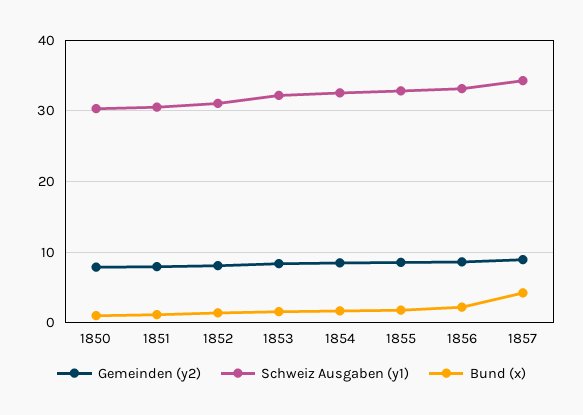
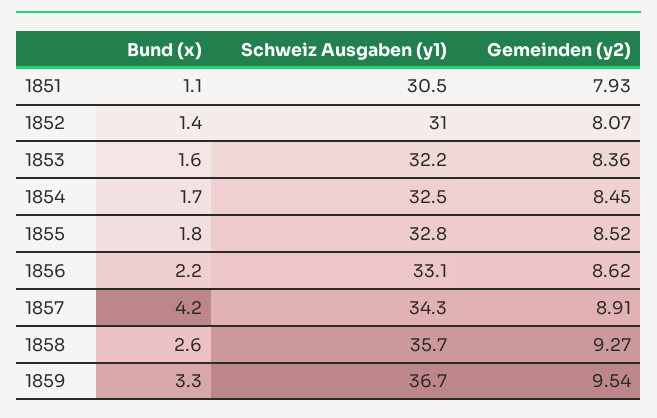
Gemeinden (y2), 1850: 8 -> none
Schweiz Ausgaben (y1), 1850: 30 -> none
Bund (x), 1850: 1 -> none
Bund (x), 1858: none -> 2.6
Schweiz Ausgaben (y1), 1858: none -> 35.7
Gemeinden (y2), 1858: none -> 9.27
Bund (x), 1859: none -> 3.3
Schweiz Ausgaben (y1), 1859: none -> 36.7
Gemeinden (y2), 1859: none -> 9.54

